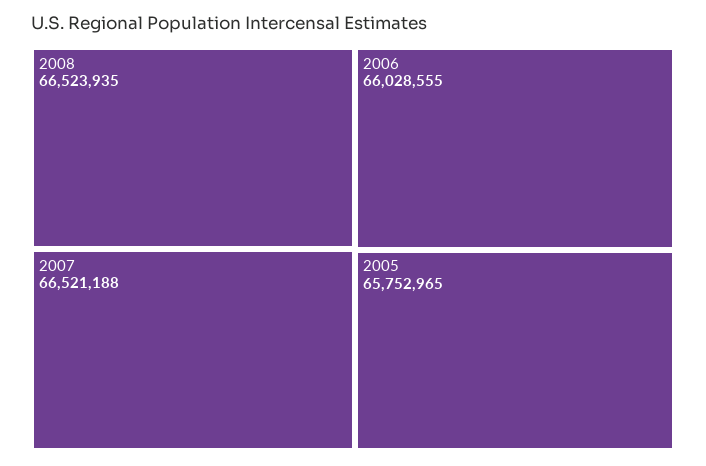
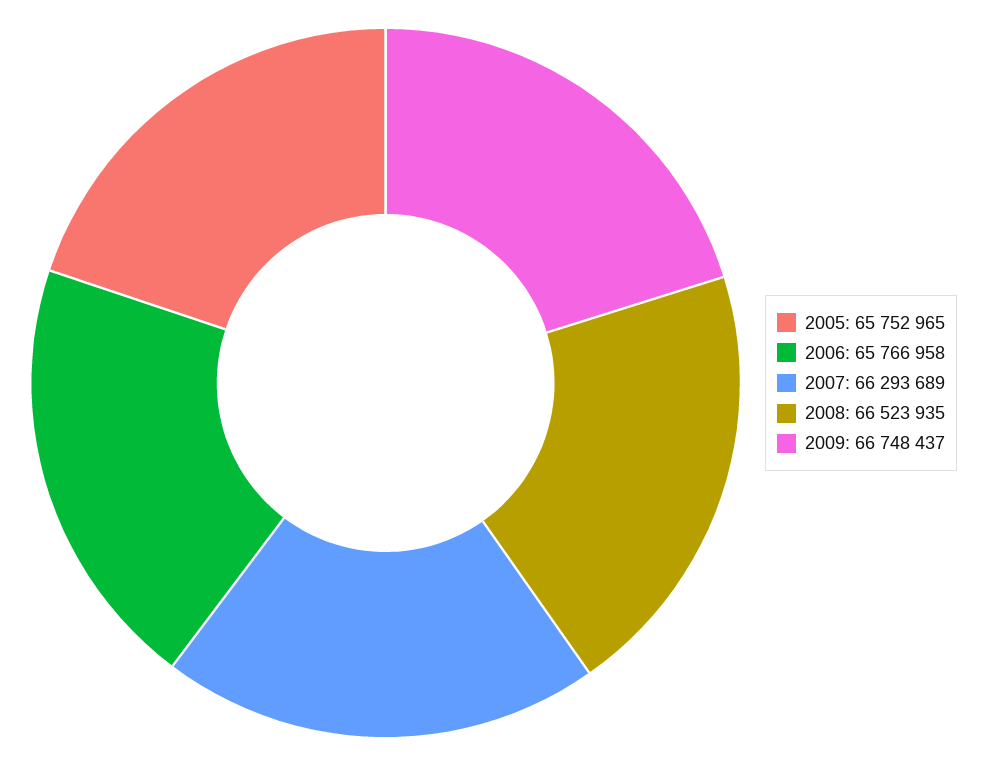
2007: 66521188 -> 66293689
2006: 66028555 -> 65766958
2009: none -> 66748437

